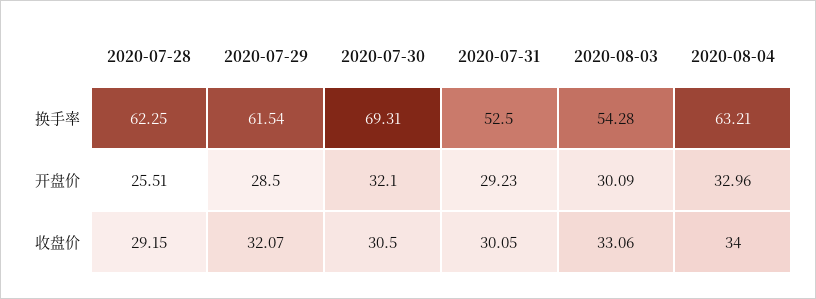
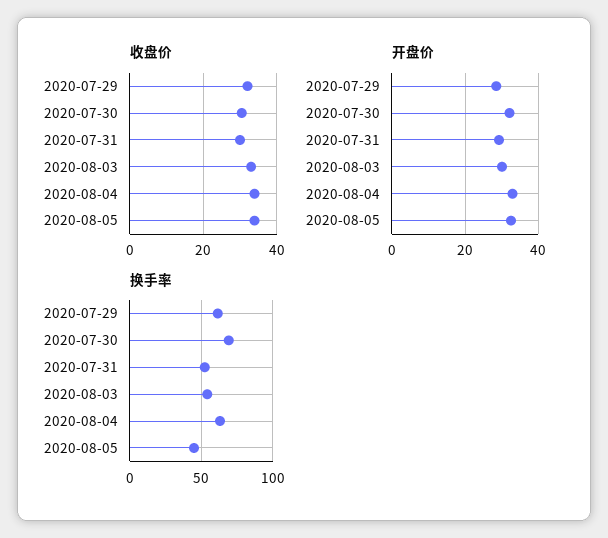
换手率, 2020-07-28: 62.25 -> none
开盘价, 2020-07-28: 25.51 -> none
收盘价, 2020-07-28: 29.15 -> none
收盘价, 2020-08-05: none -> 34
开盘价, 2020-08-05: none -> 32
换手率, 2020-08-05: none -> 45

